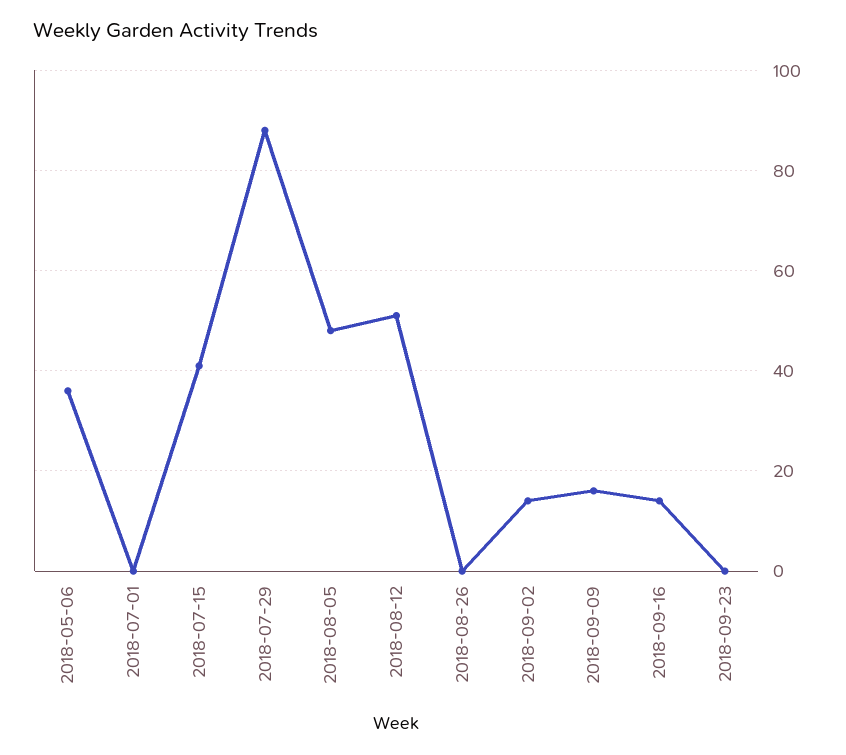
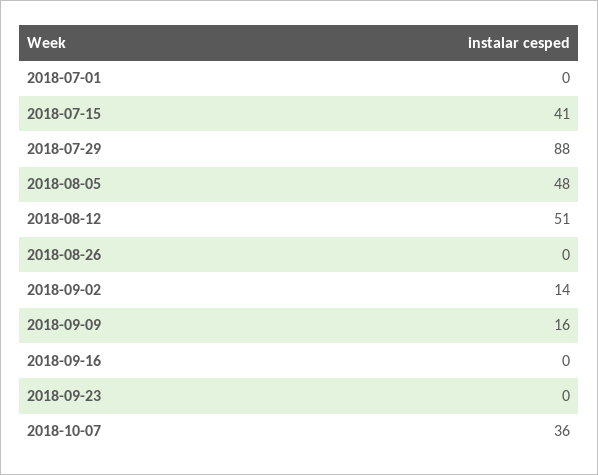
2018-05-06: 35 -> none
2018-09-16: 15 -> 0
2018-10-07: none -> 36

